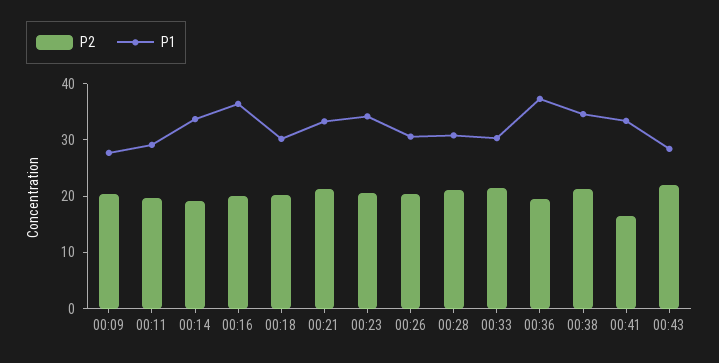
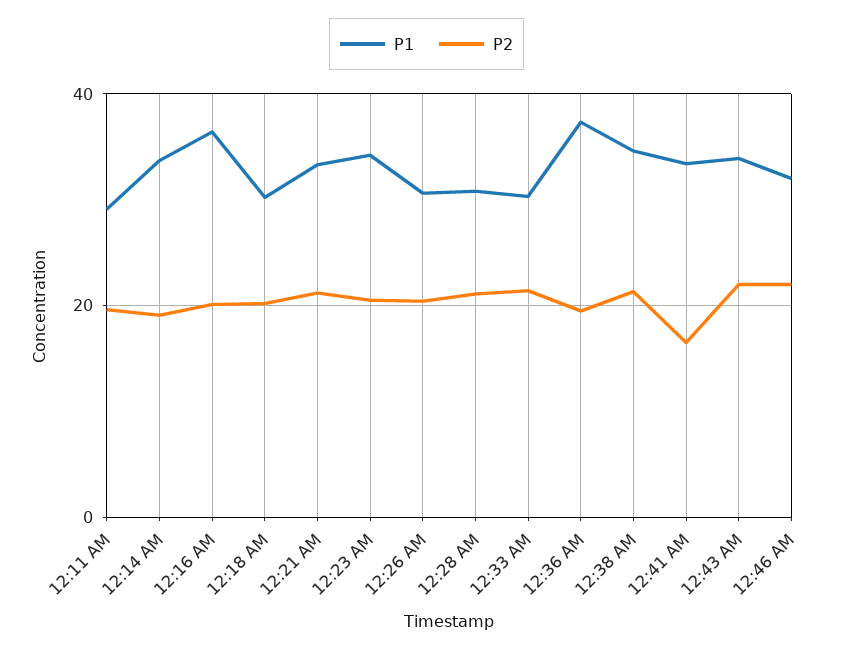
P2, 00:09: 20 -> none
P1, 00:09: 28 -> none
P1, 00:43: 28 -> 34
P1, 12:46 AM: none -> 32
P2, 12:46 AM: none -> 22

